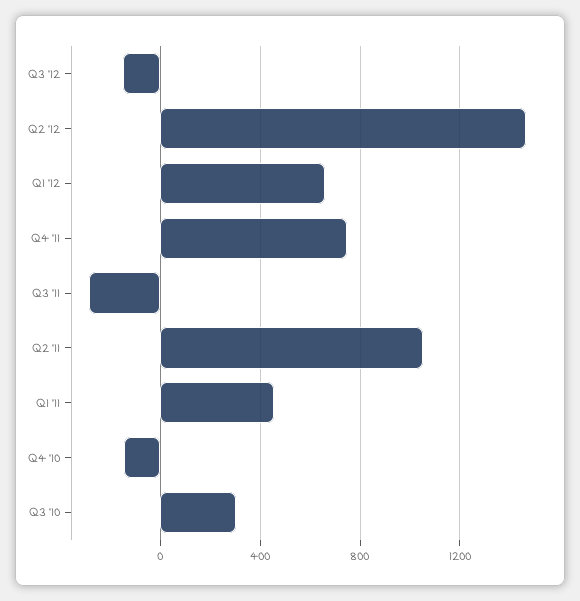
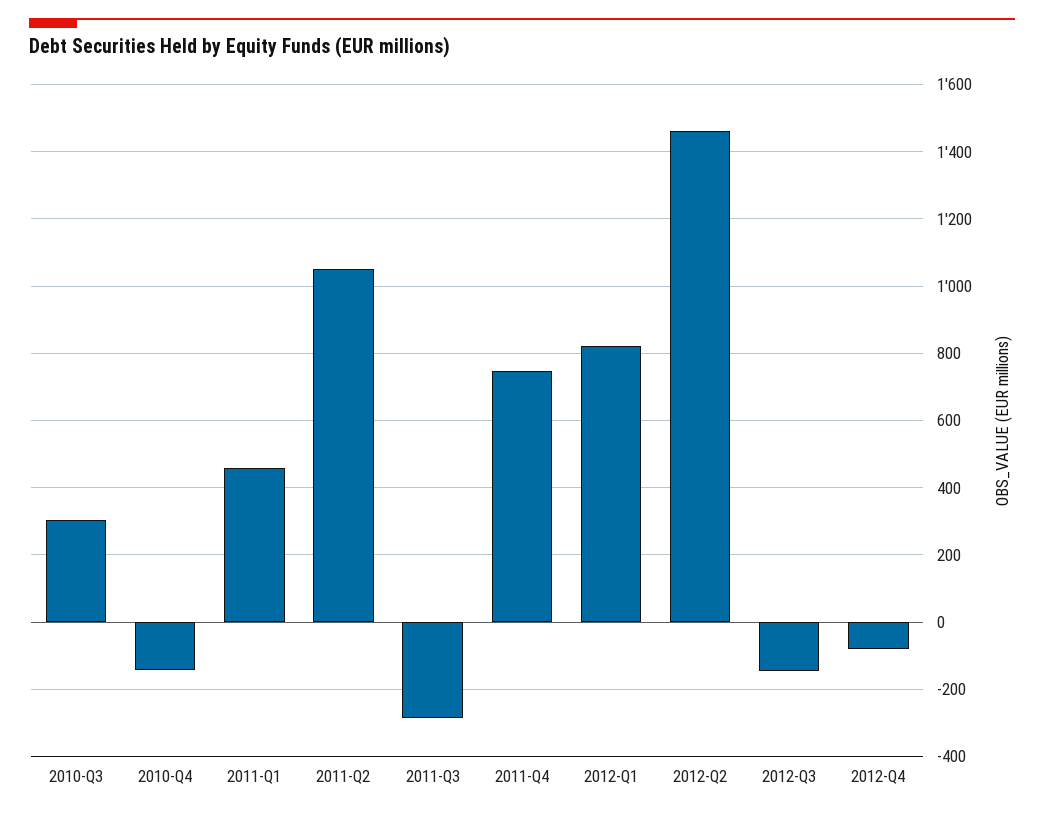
Q1 '12: 650 -> 820
2012-Q4: none -> -80

